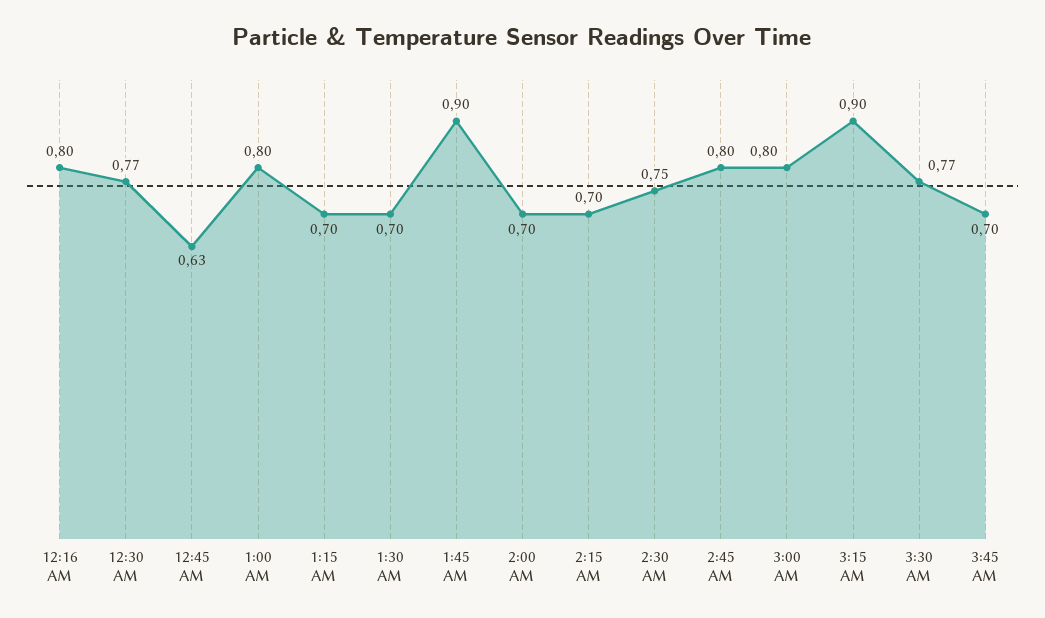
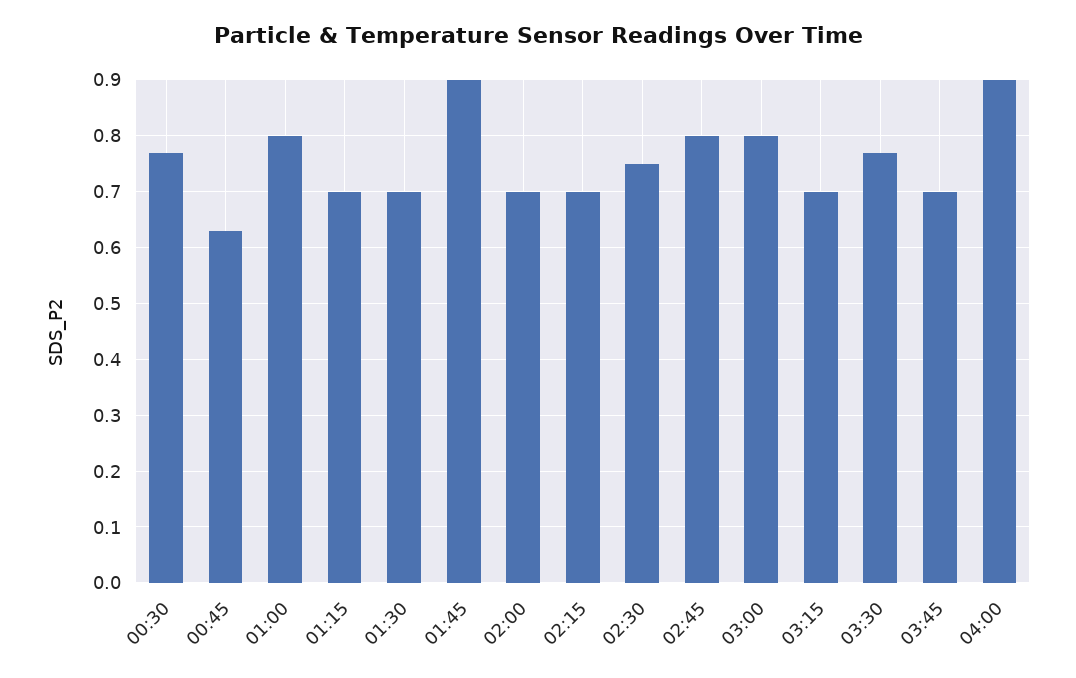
12:16 AM: 0.8 -> none
3:15 AM: 0.9 -> 0.7
04:00: none -> 0.9

